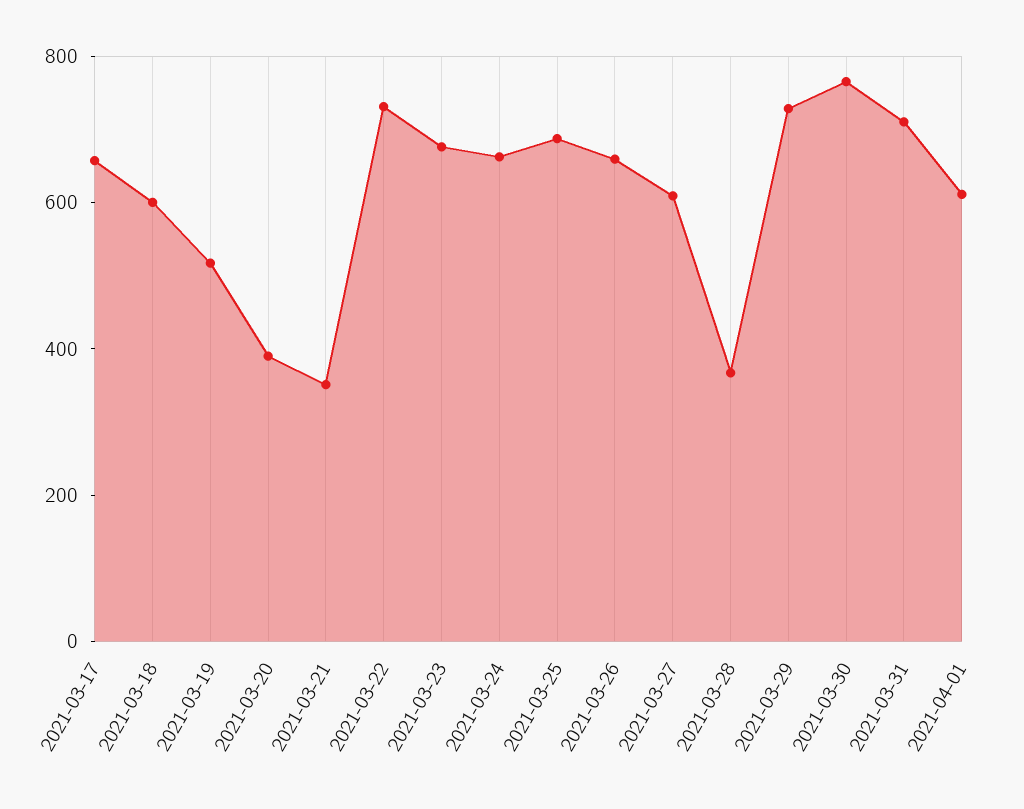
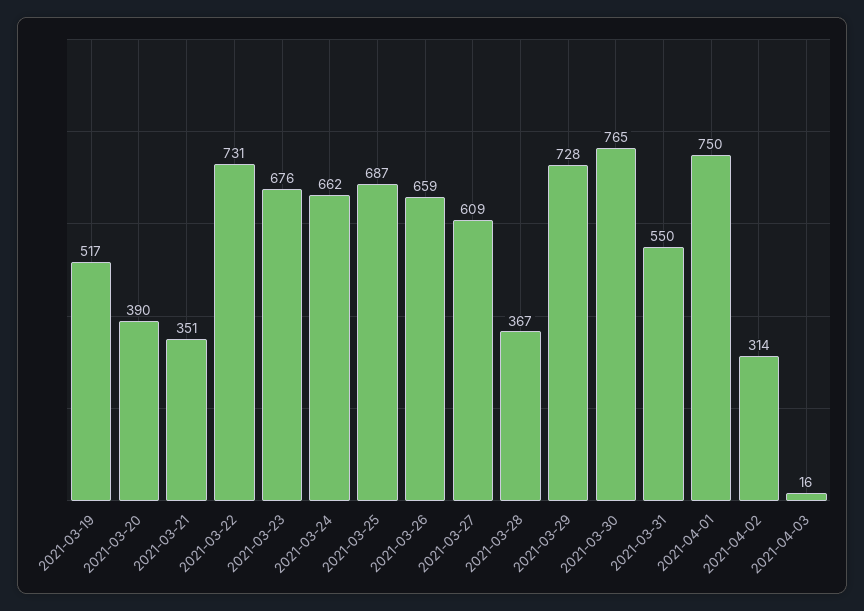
2021-03-17: 650 -> none
2021-03-18: 600 -> none
2021-03-31: 700 -> 550
2021-04-01: 600 -> 750
2021-04-02: none -> 314
2021-04-03: none -> 16

